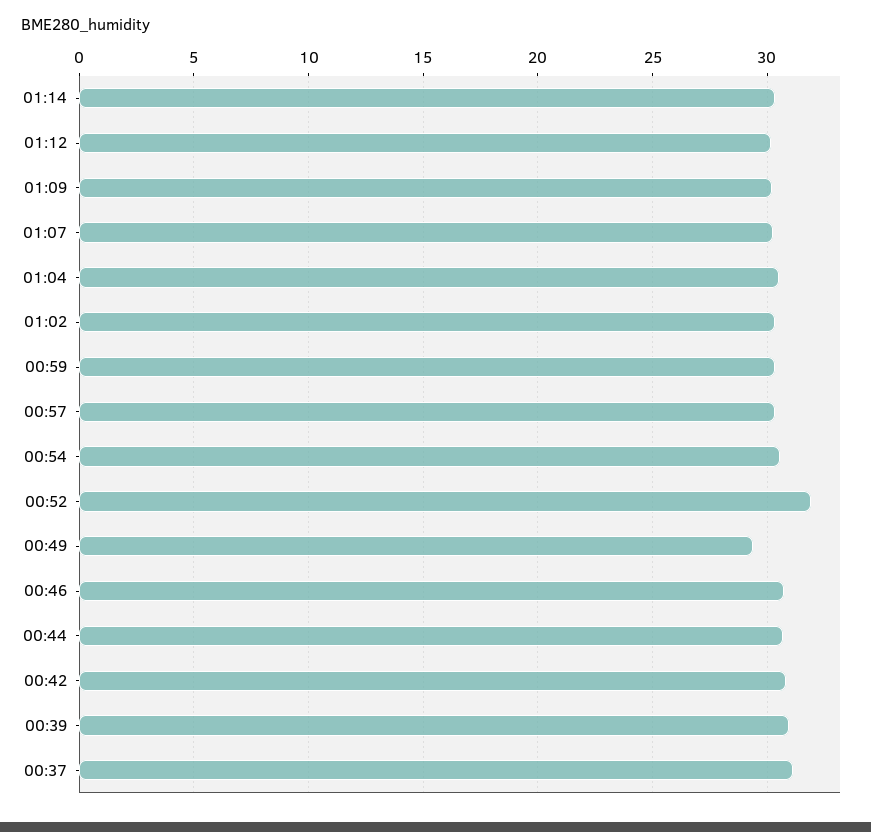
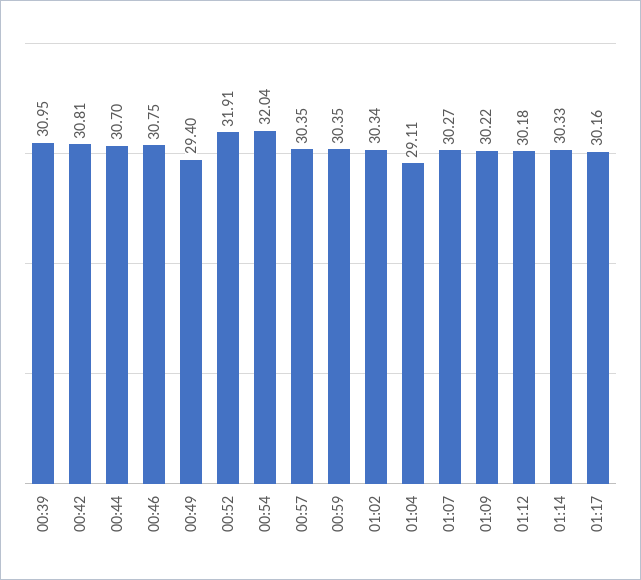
01:04: 30.5 -> 29.11
00:54: 30.5 -> 32.04
00:37: 31 -> none
01:17: none -> 30.16

